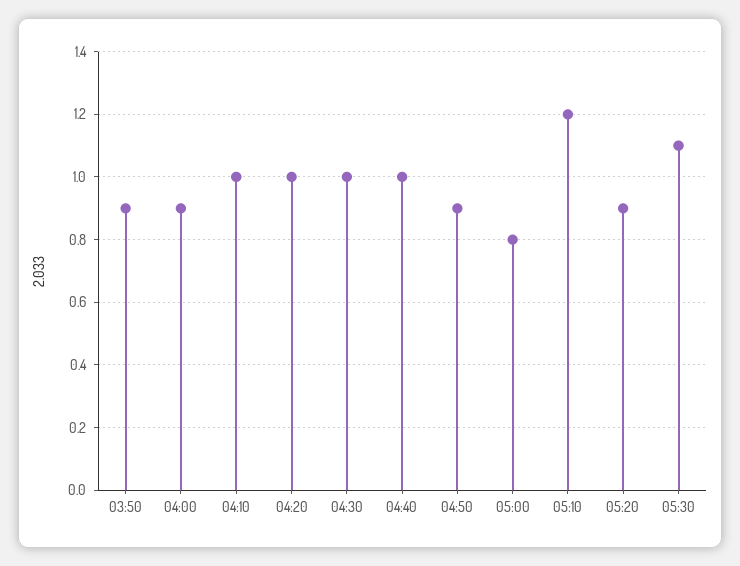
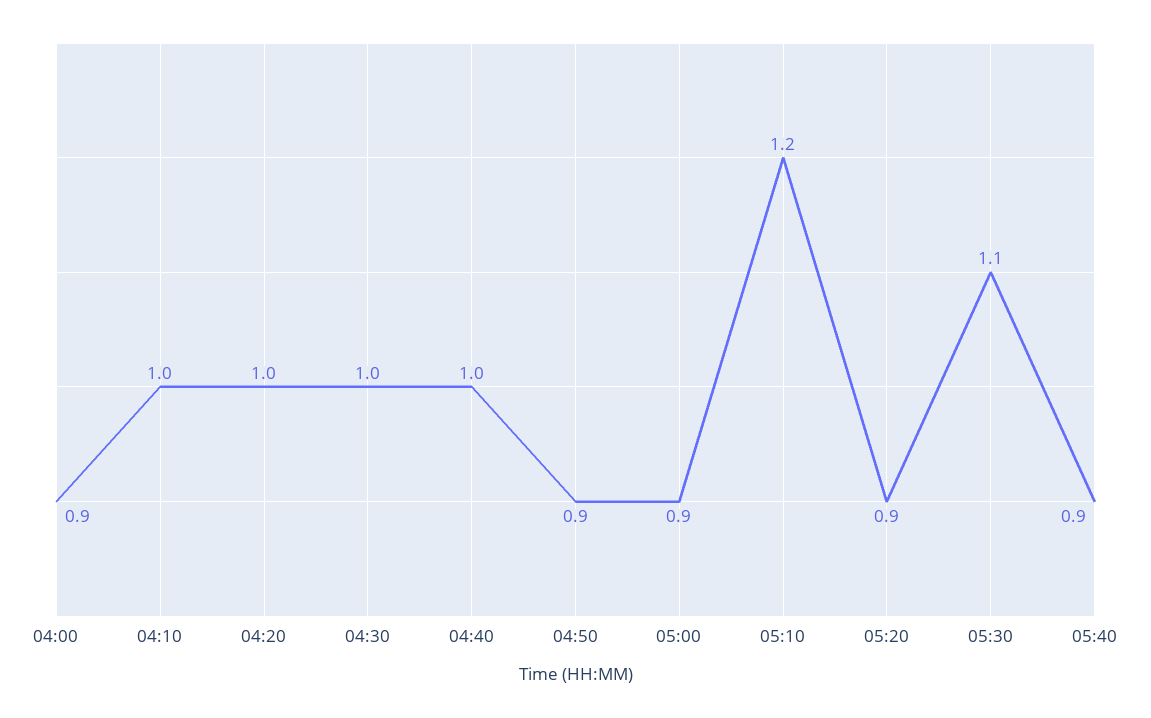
03:50: 0.9 -> none
05:00: 0.8 -> 0.9
05:40: none -> 0.9

